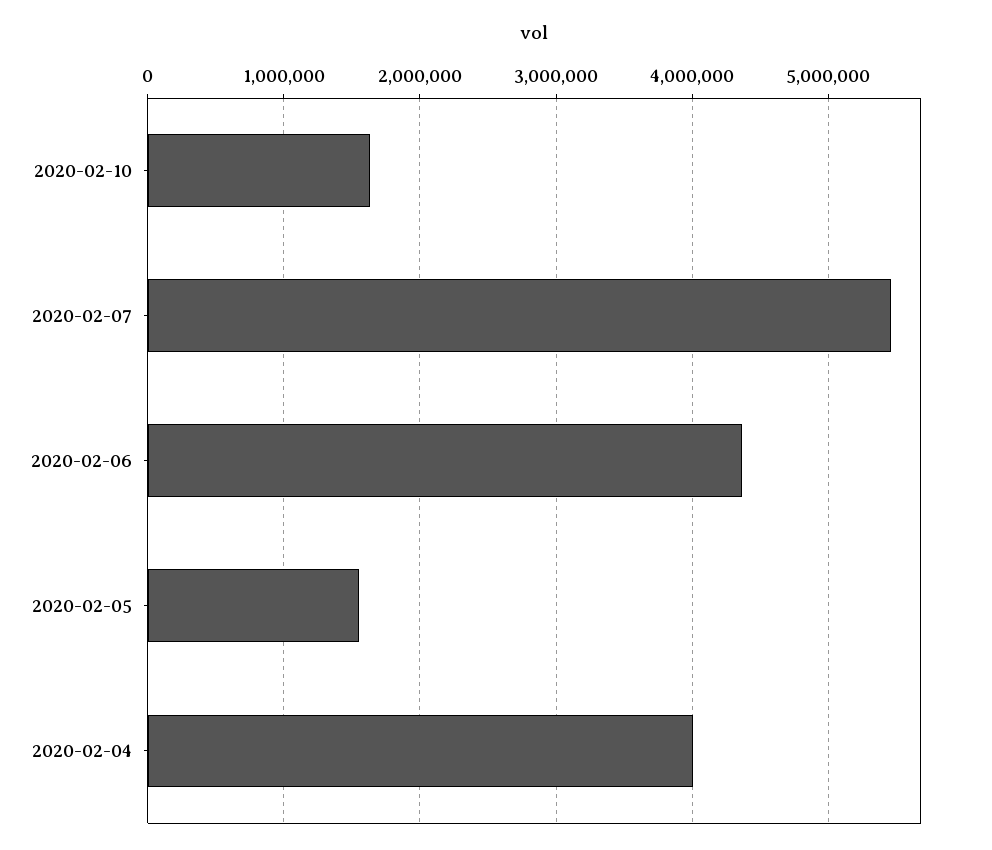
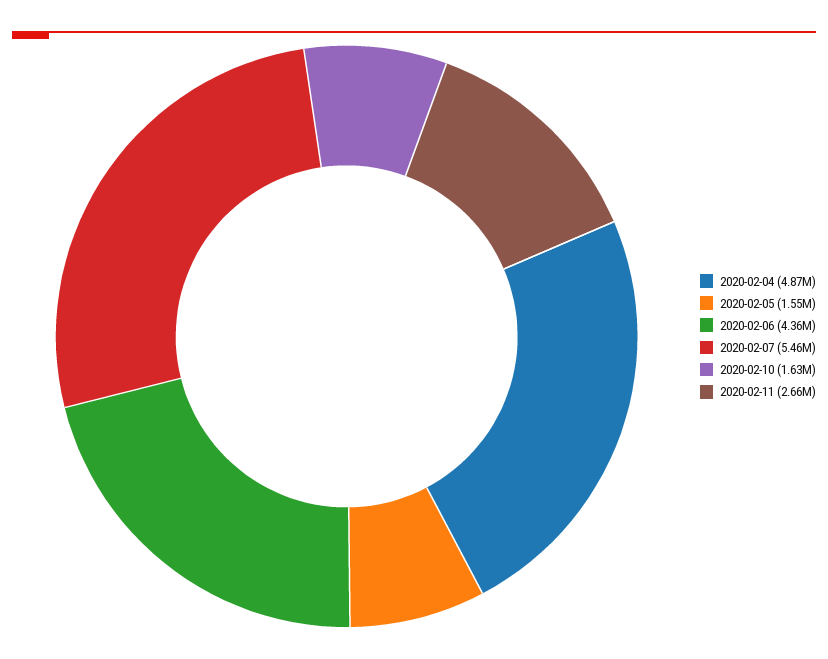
2020-02-04: 4000000 -> 4870000
2020-02-11: none -> 2660000

